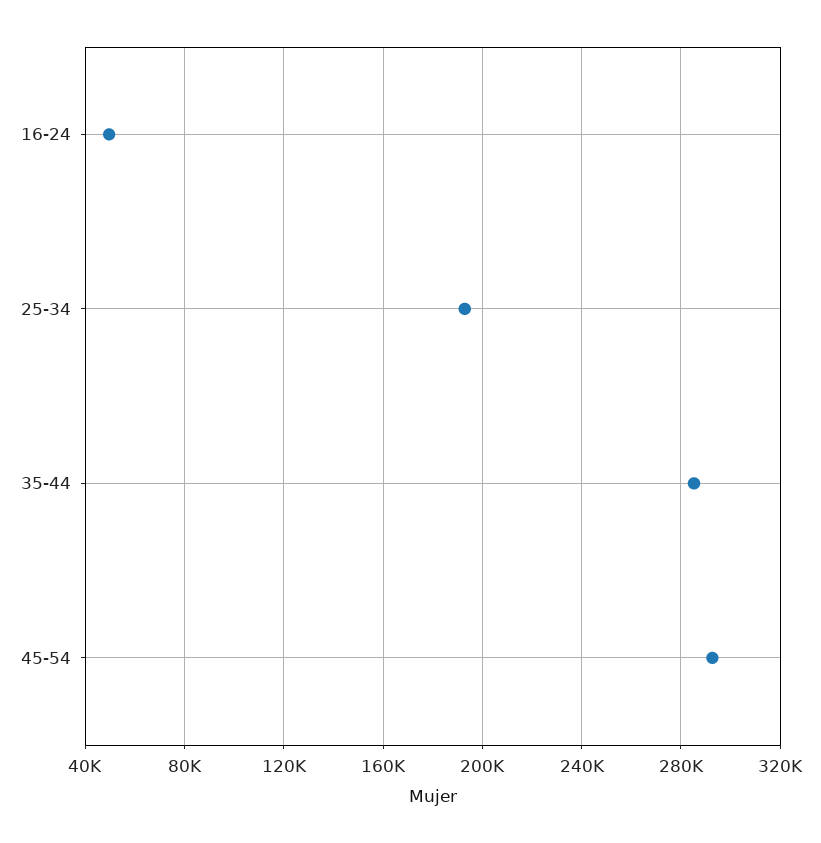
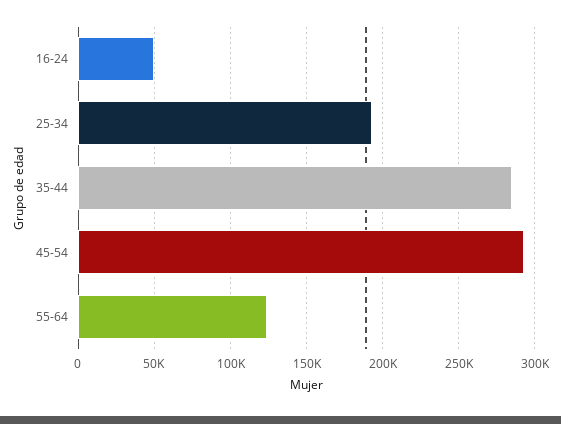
55-64: none -> 125000

